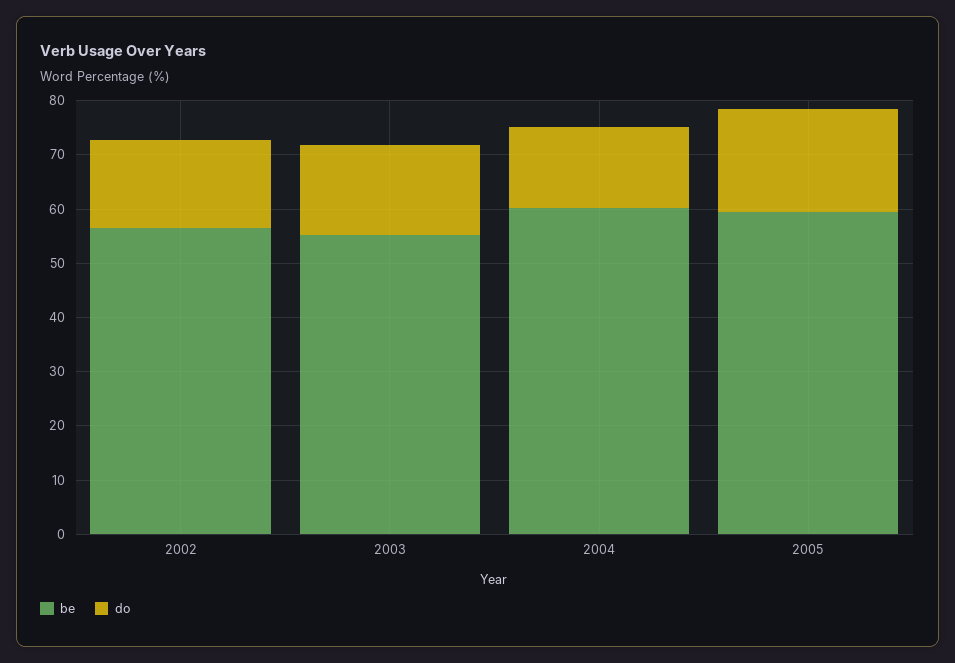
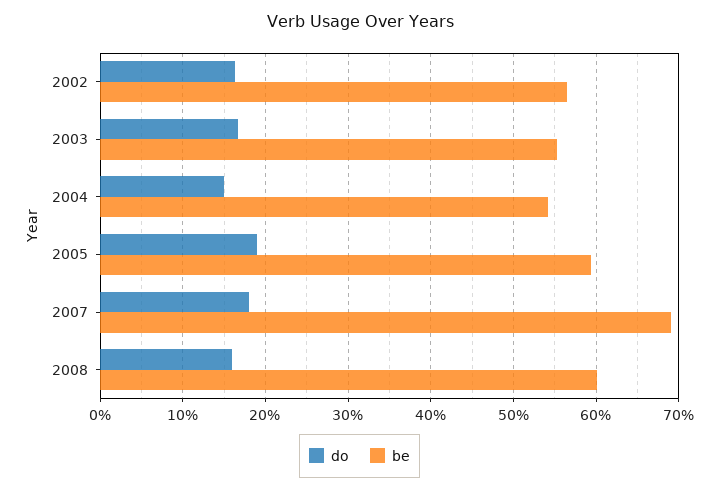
be, 2004: 60 -> 54
do, 2007: none -> 18
be, 2007: none -> 69
do, 2008: none -> 16
be, 2008: none -> 60

